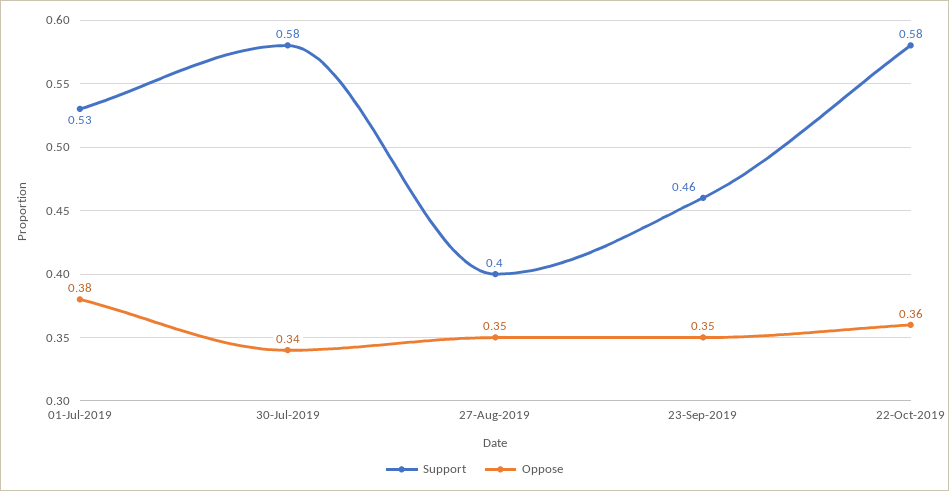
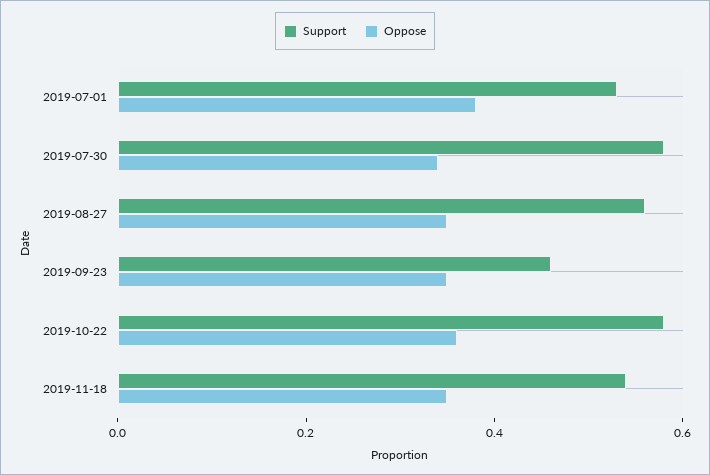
Support, 27-Aug-2019: 0.4 -> 0.55
Support, 2019-11-18: none -> 0.55
Oppose, 2019-11-18: none -> 0.35

